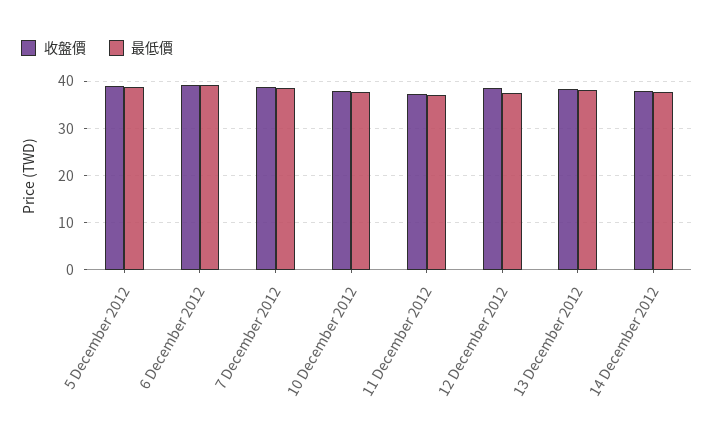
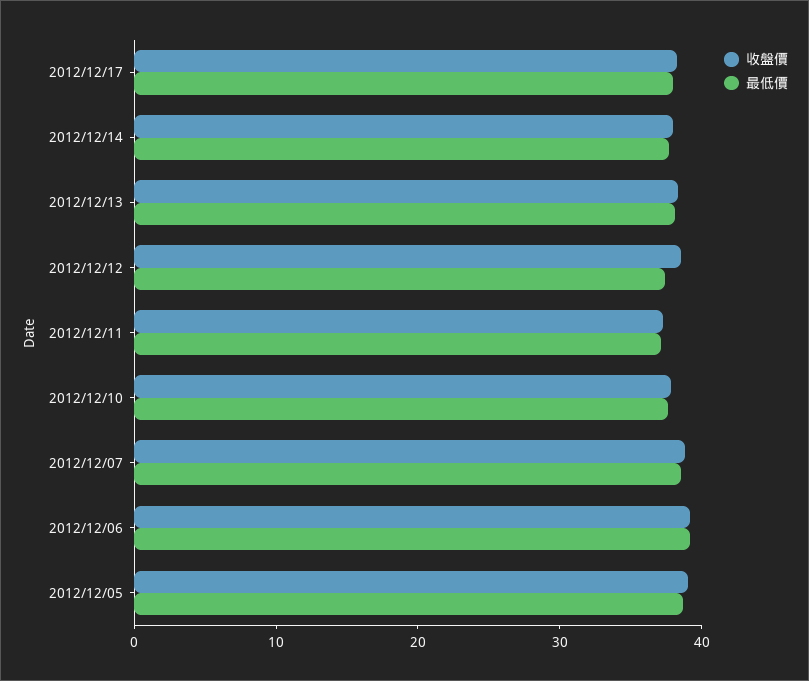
收盤價, 2012/12/17: none -> 38
最低價, 2012/12/17: none -> 38

